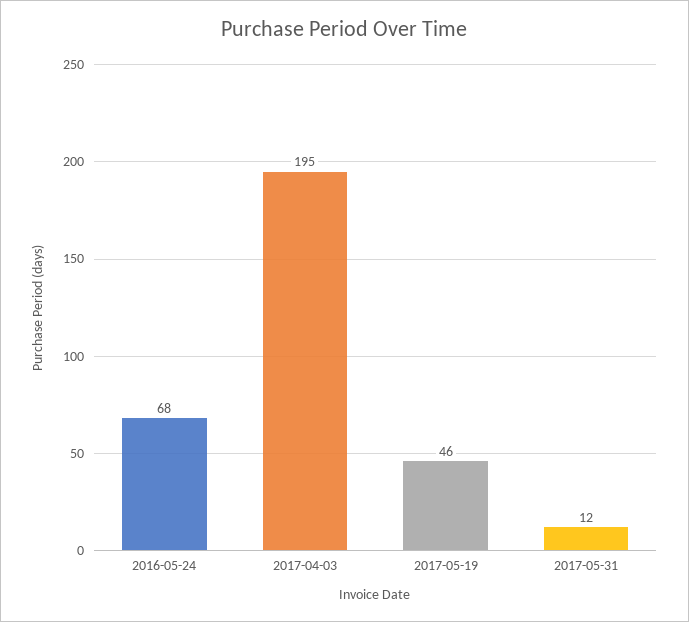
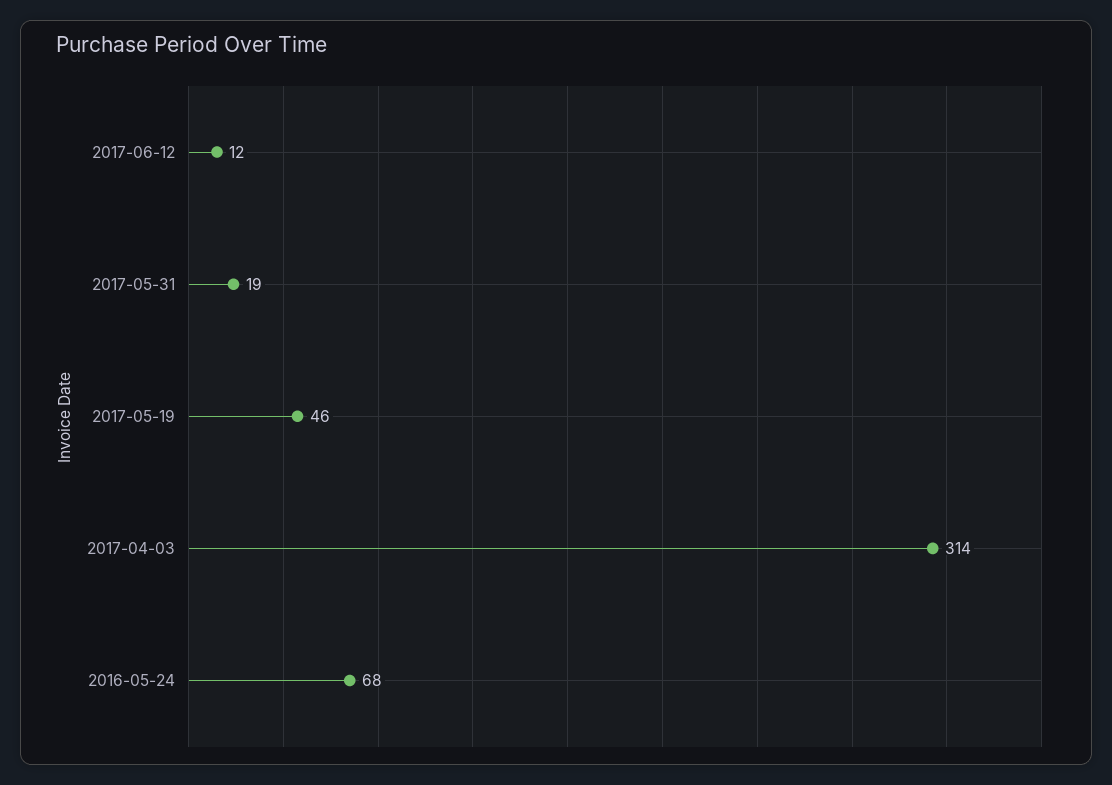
2017-04-03: 195 -> 314
2017-05-31: 12 -> 19
2017-06-12: none -> 12

